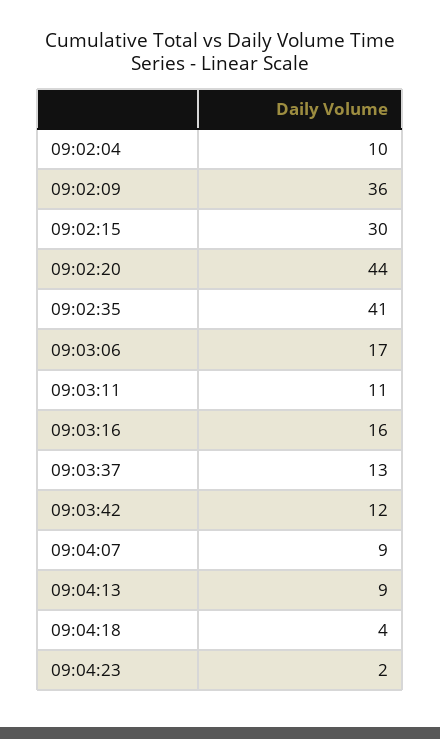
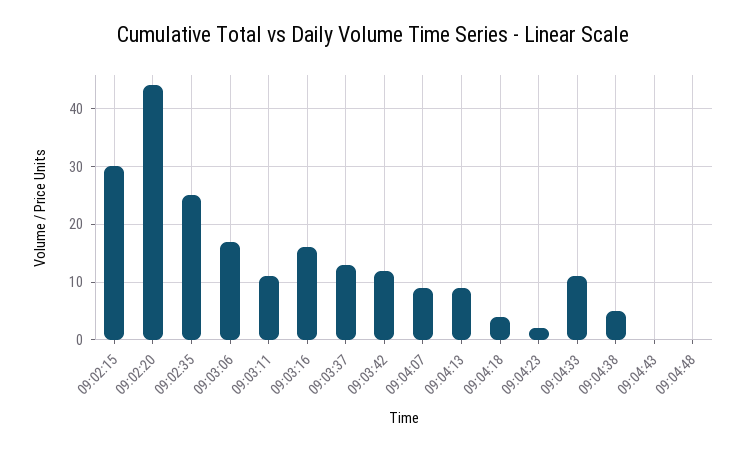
09:02:04: 10 -> none
09:02:09: 36 -> none
09:02:35: 41 -> 25
09:04:33: none -> 10
09:04:38: none -> 5
09:04:43: none -> 0
09:04:48: none -> 0

